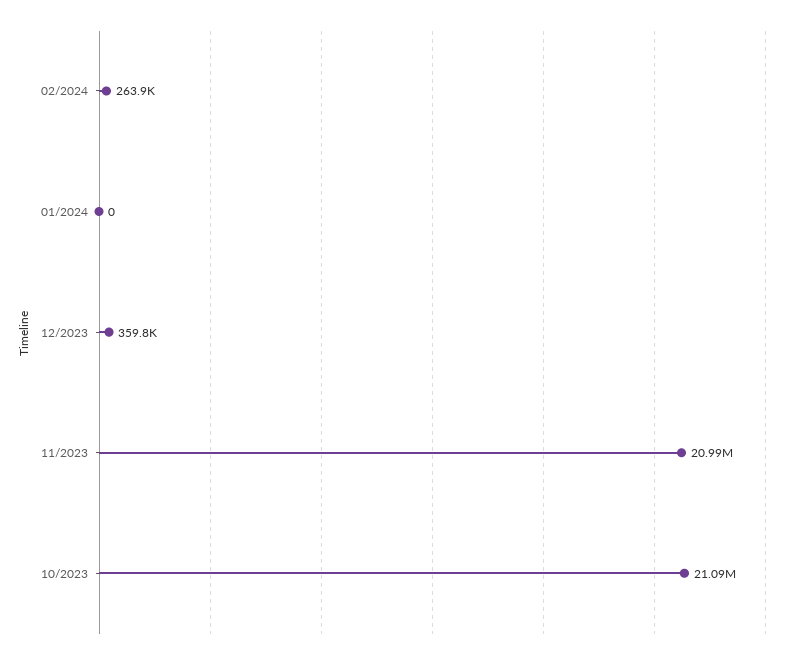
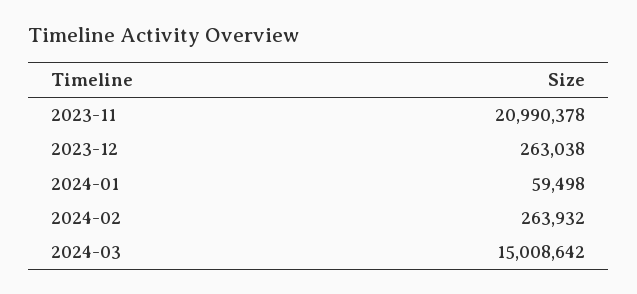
01/2024: 0 -> 59498
12/2023: 359800 -> 263038
10/2023: 21090000 -> none
2024-03: none -> 15008642

